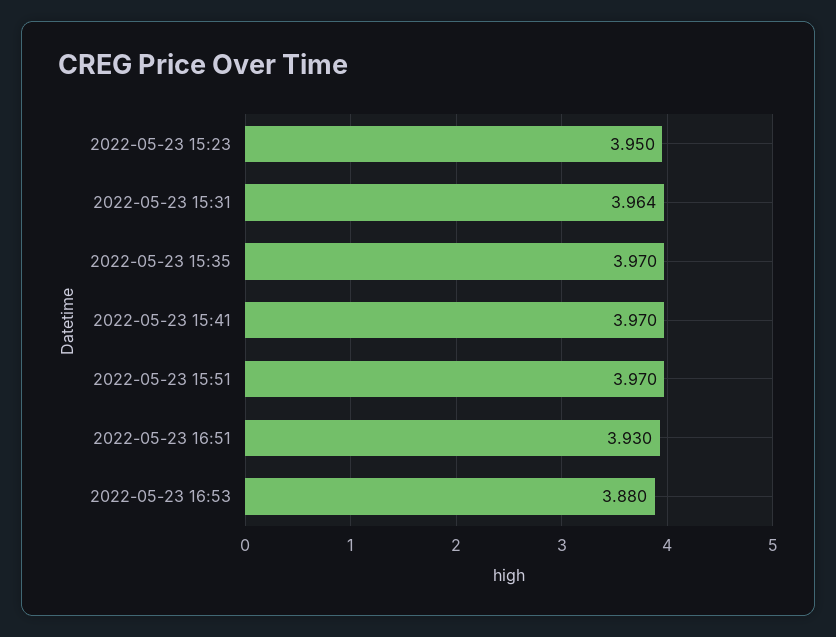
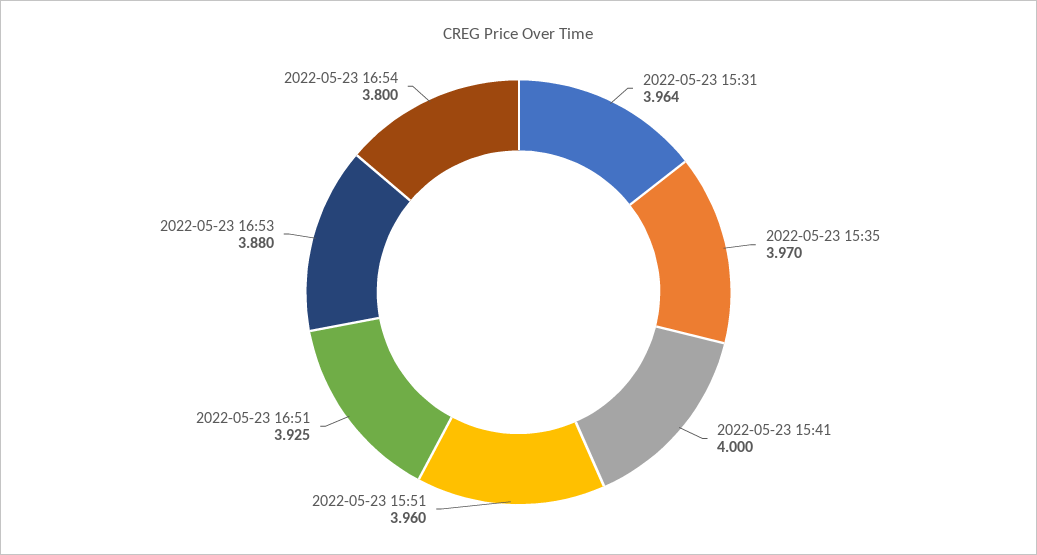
2022-05-23 15:23: 3.95 -> none
2022-05-23 15:41: 3.97 -> 4
2022-05-23 15:51: 3.97 -> 3.96
2022-05-23 16:51: 3.93 -> 3.925
2022-05-23 16:54: none -> 3.8

